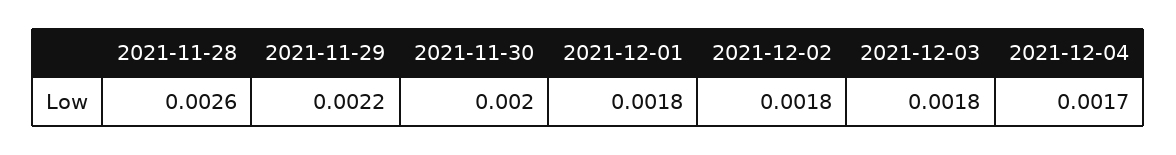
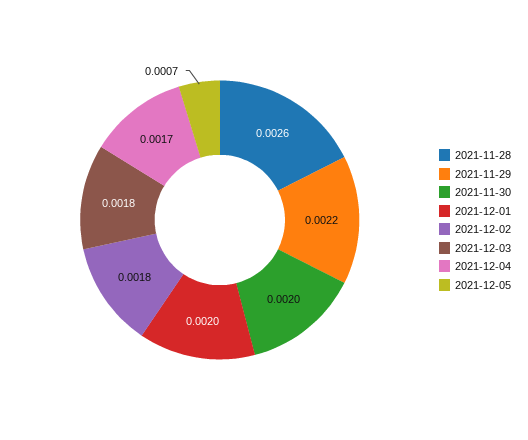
2021-12-01: 0.0018 -> 0.002
2021-12-05: none -> 0.0007

